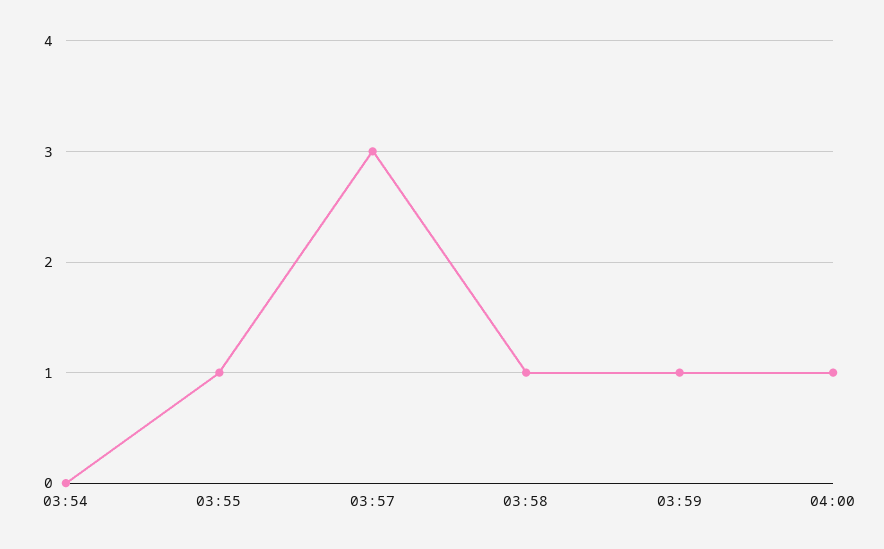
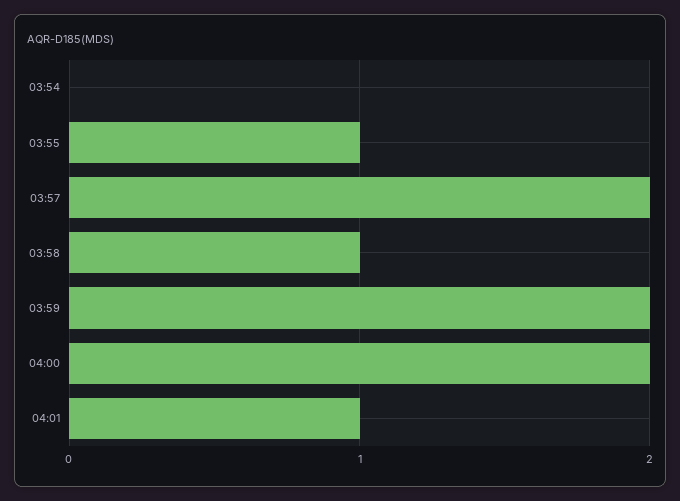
03:57: 3 -> 2
03:59: 1 -> 2
04:00: 1 -> 2
04:01: none -> 1

